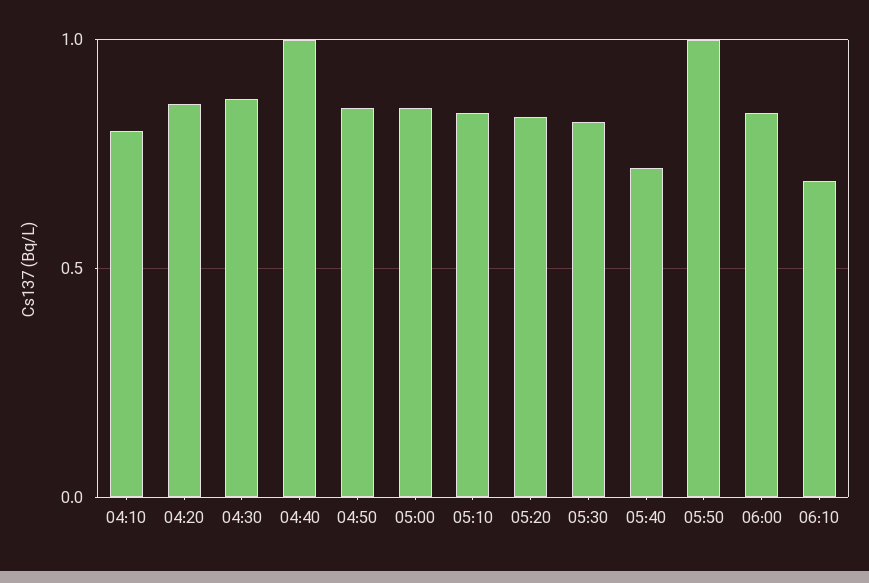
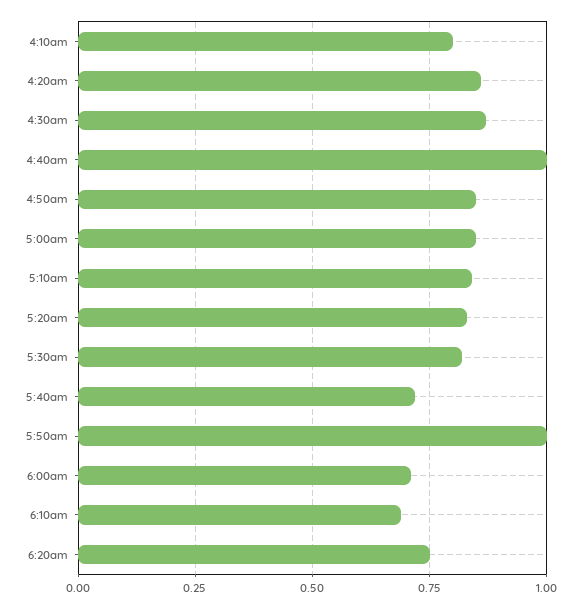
06:00: 0.85 -> 0.7
6:20am: none -> 0.75

